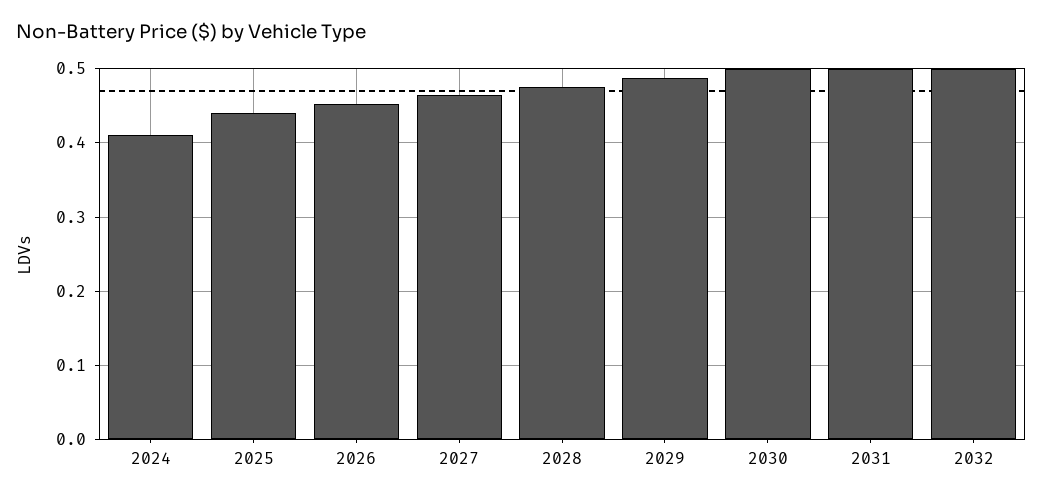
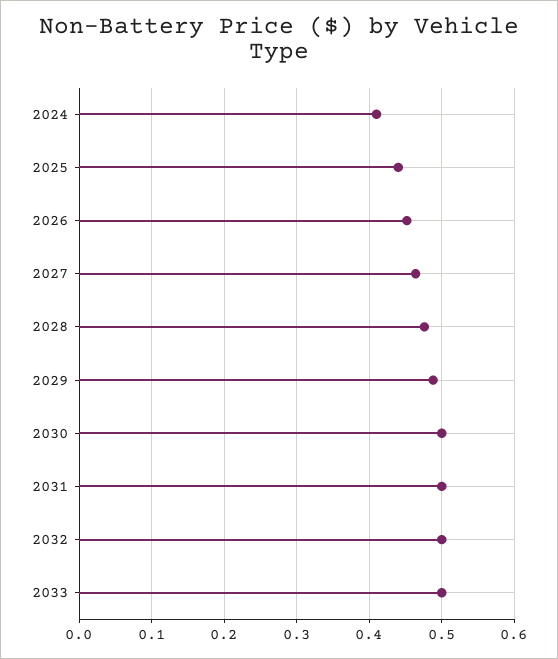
2033: none -> 0.5

